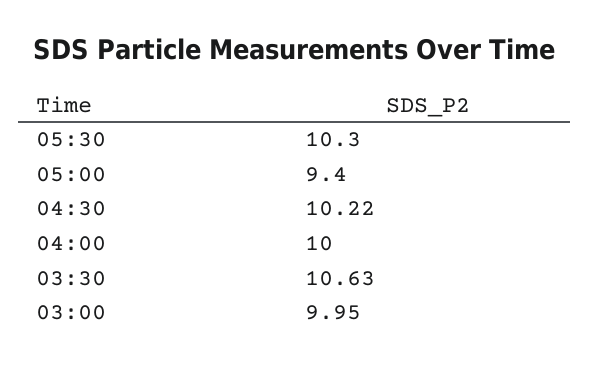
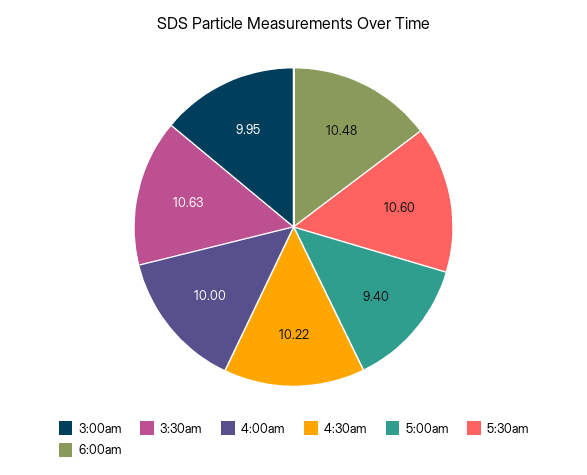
05:30: 10.3 -> 10.6
6:00am: none -> 10.48

